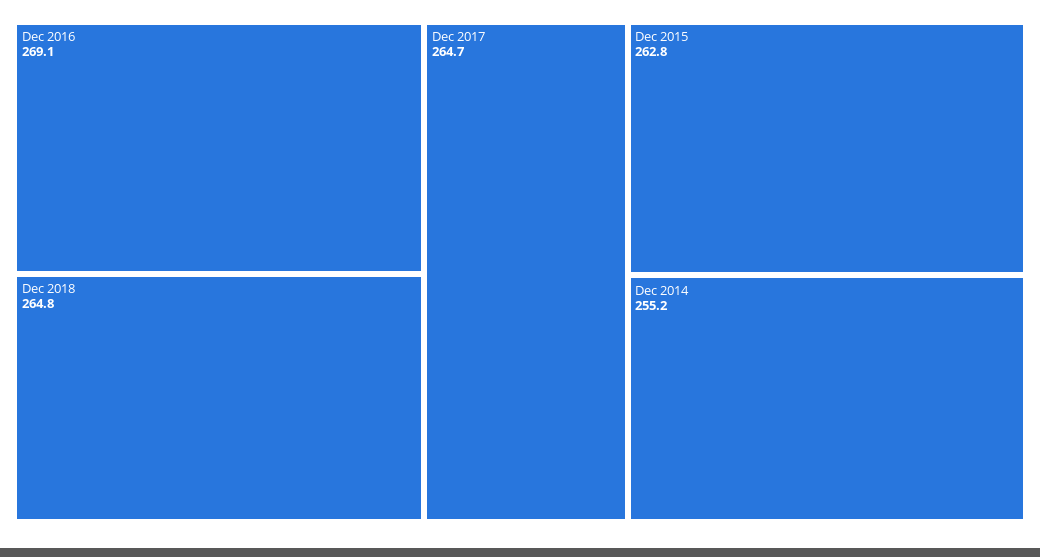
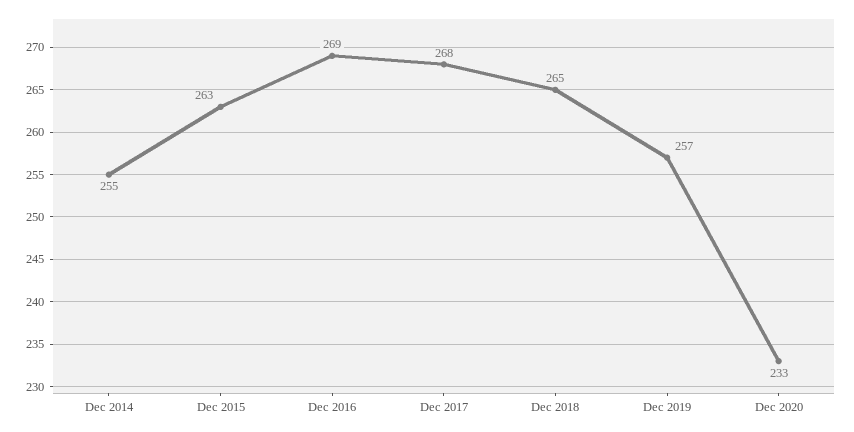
Dec 2017: 264.7 -> 268
Dec 2019: none -> 257
Dec 2020: none -> 233

